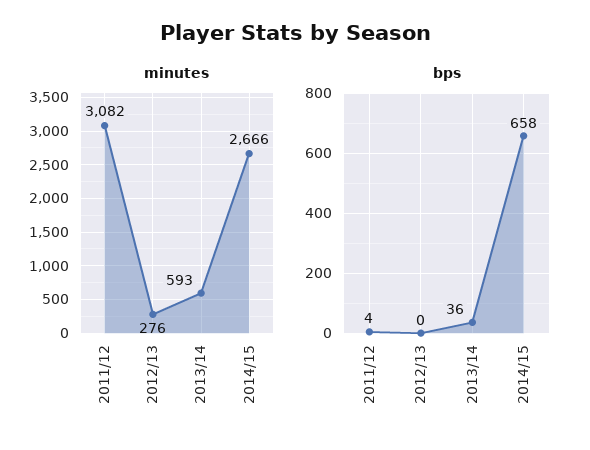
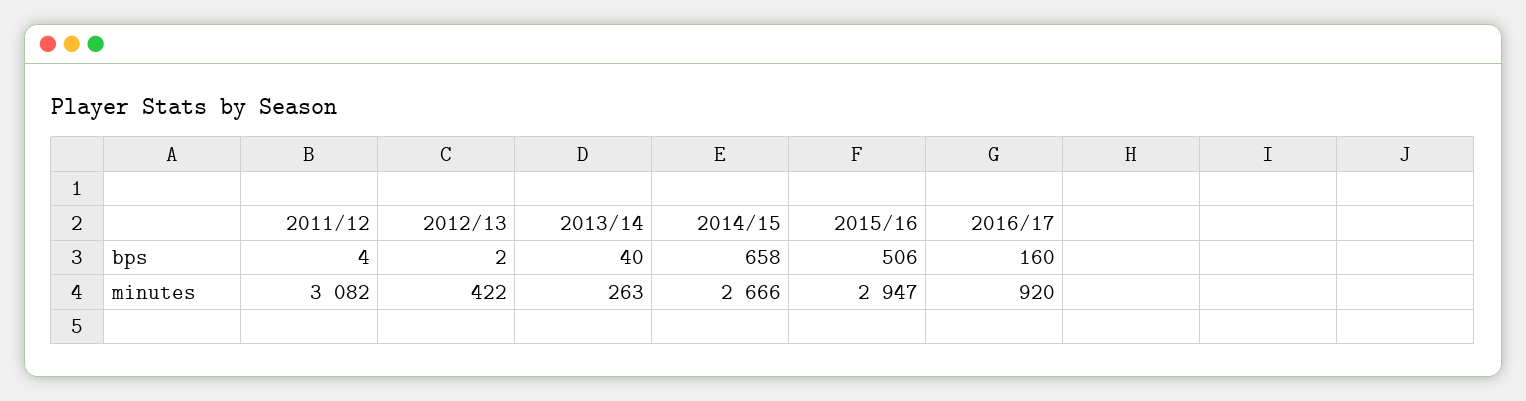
minutes, 2012/13: 276 -> 422
minutes, 2013/14: 593 -> 263
bps, 2012/13: 0 -> 2
bps, 2013/14: 36 -> 40
bps, 2015/16: none -> 506
bps, 2016/17: none -> 160
minutes, 2015/16: none -> 2947
minutes, 2016/17: none -> 920

